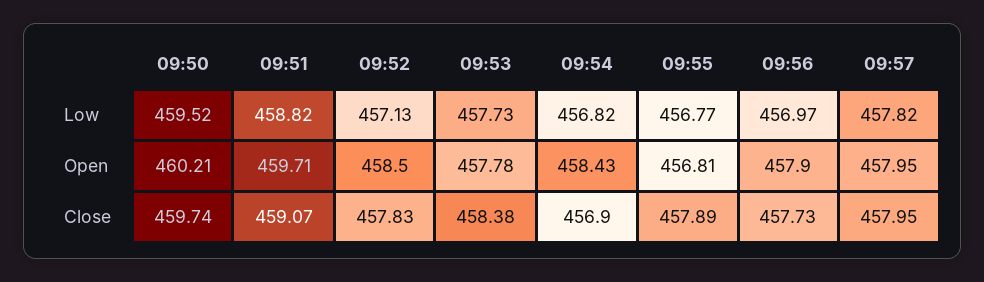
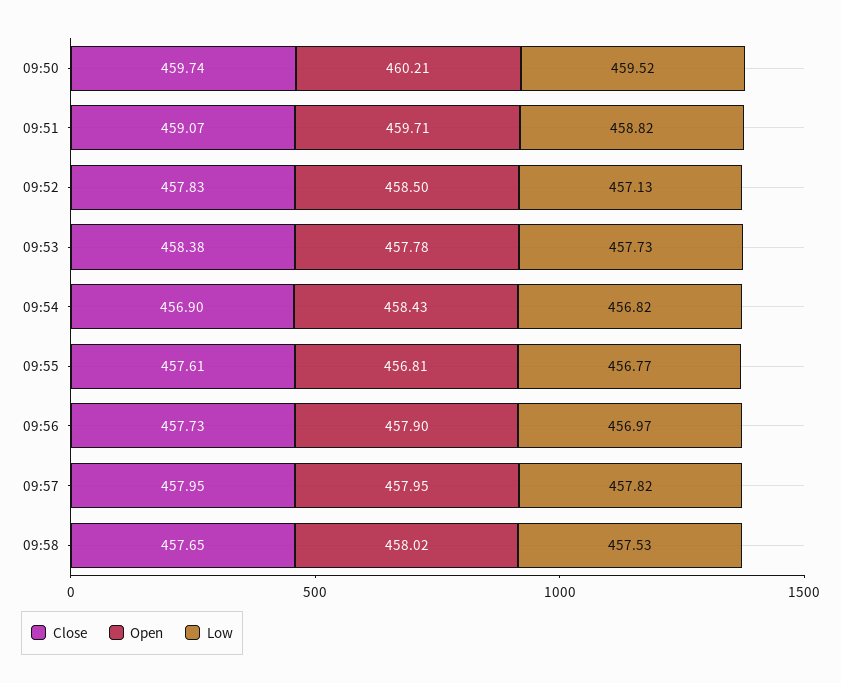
Close, 09:55: 457.89 -> 457.61
Close, 09:58: none -> 457.65
Open, 09:58: none -> 458.02
Low, 09:58: none -> 457.53

